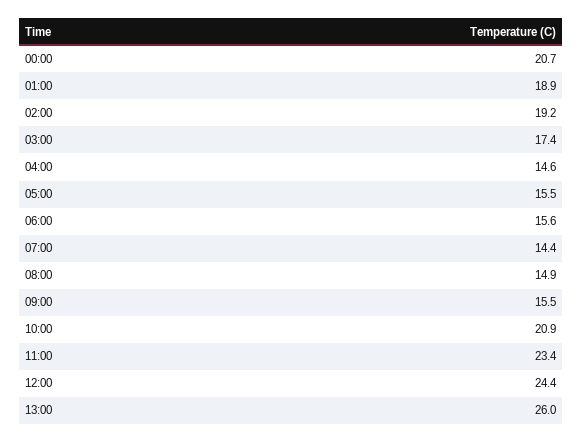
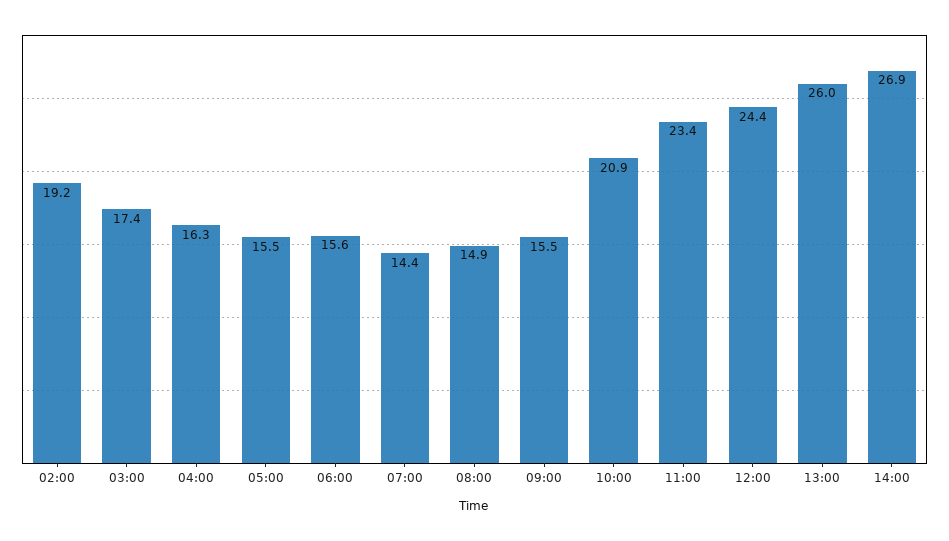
00:00: 20.7 -> none
01:00: 18.9 -> none
04:00: 14.6 -> 16.3
14:00: none -> 26.9

